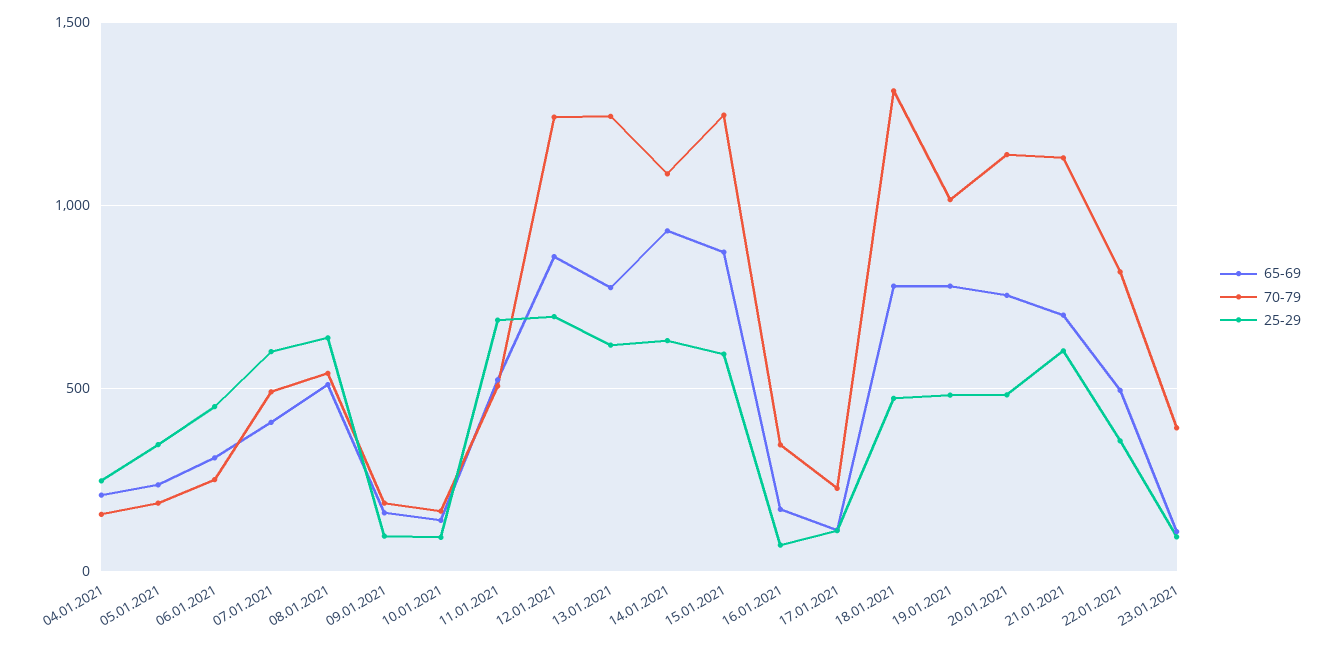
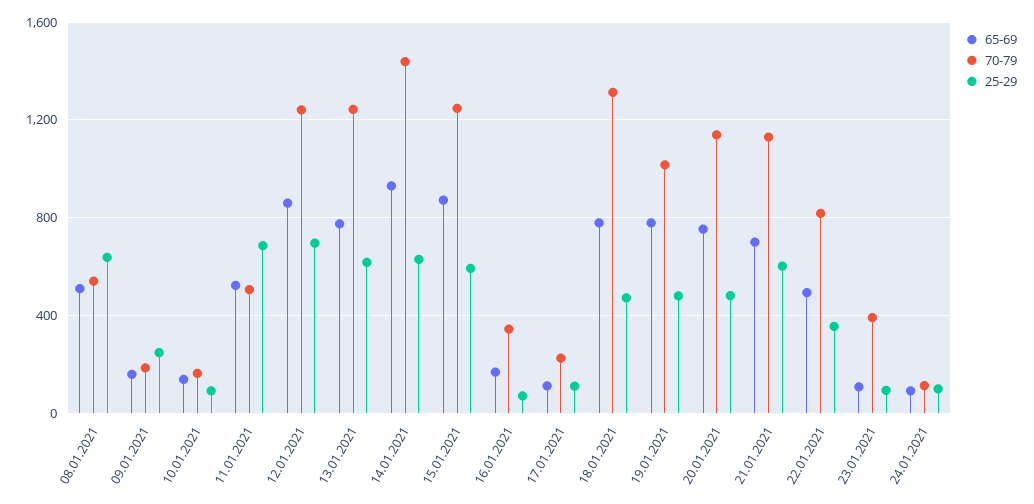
65-69, 04.01.2021: 200 -> none
70-79, 04.01.2021: 150 -> none
25-29, 04.01.2021: 250 -> none
65-69, 05.01.2021: 250 -> none
70-79, 05.01.2021: 200 -> none
25-29, 05.01.2021: 350 -> none
65-69, 06.01.2021: 300 -> none
70-79, 06.01.2021: 250 -> none
25-29, 06.01.2021: 450 -> none
65-69, 07.01.2021: 400 -> none
70-79, 07.01.2021: 500 -> none
25-29, 07.01.2021: 600 -> none
25-29, 09.01.2021: 100 -> 250
70-79, 14.01.2021: 1100 -> 1450
65-69, 24.01.2021: none -> 100
70-79, 24.01.2021: none -> 100
25-29, 24.01.2021: none -> 100

